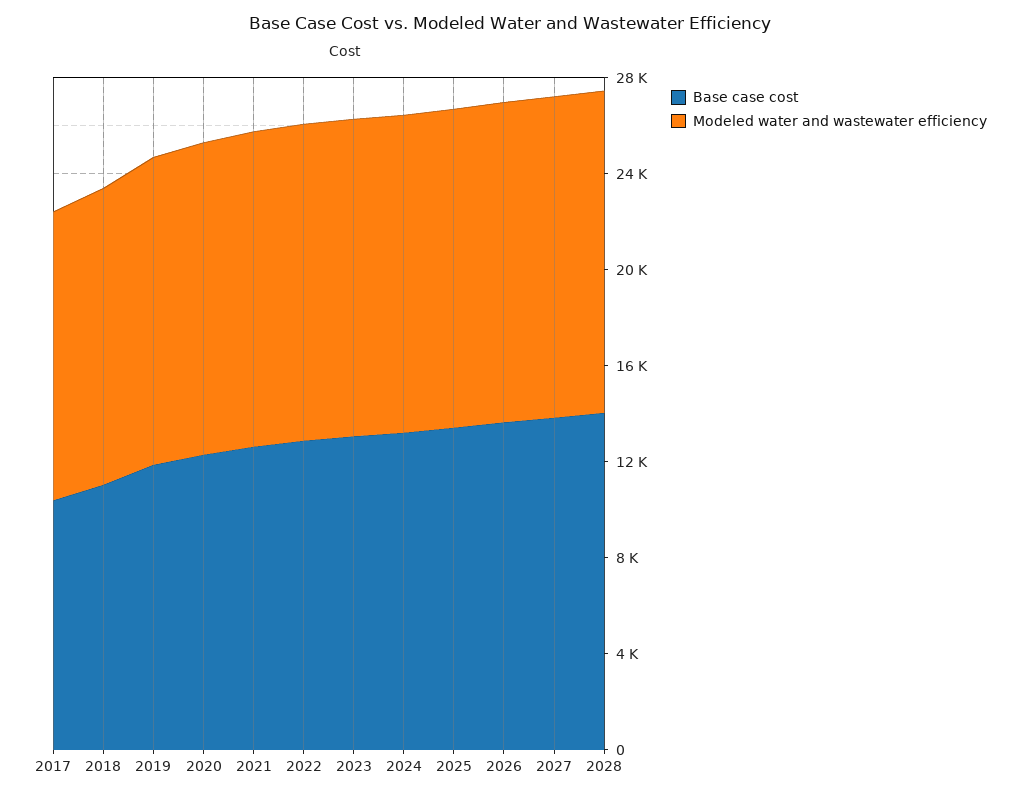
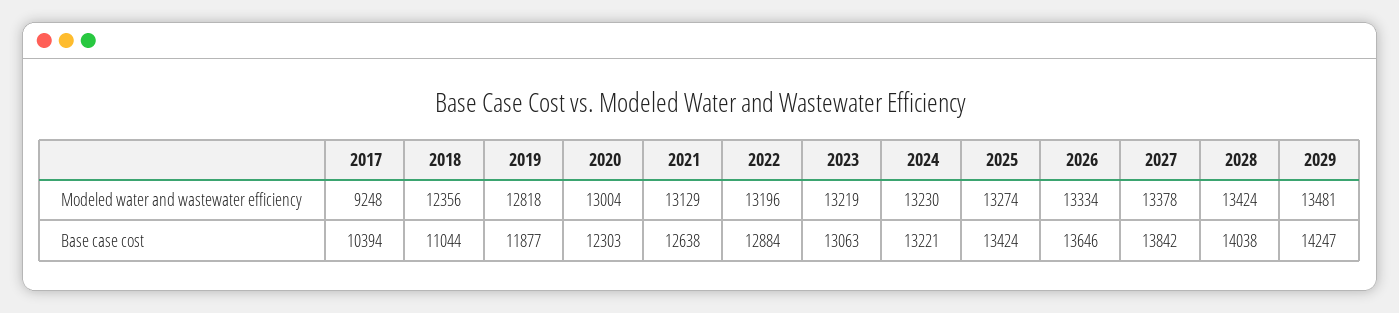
Modeled water and wastewater efficiency, 2017: 12000 -> 9248
Modeled water and wastewater efficiency, 2029: none -> 13481
Base case cost, 2029: none -> 14247

